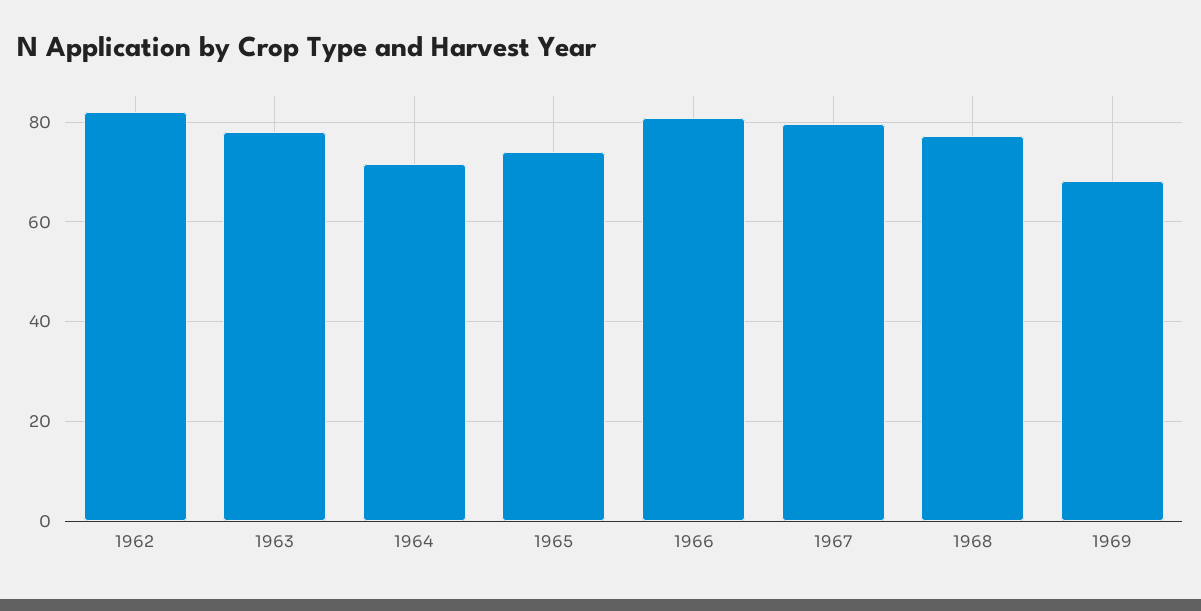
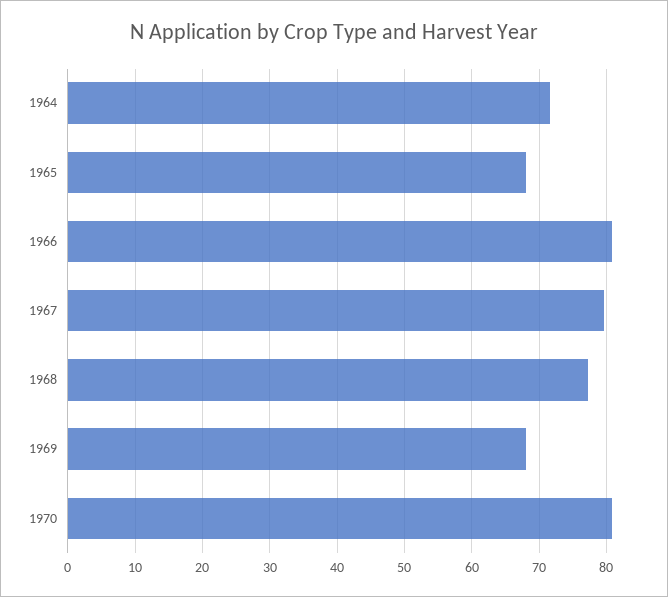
1962: 82 -> none
1963: 78 -> none
1965: 74 -> 68
1970: none -> 81

